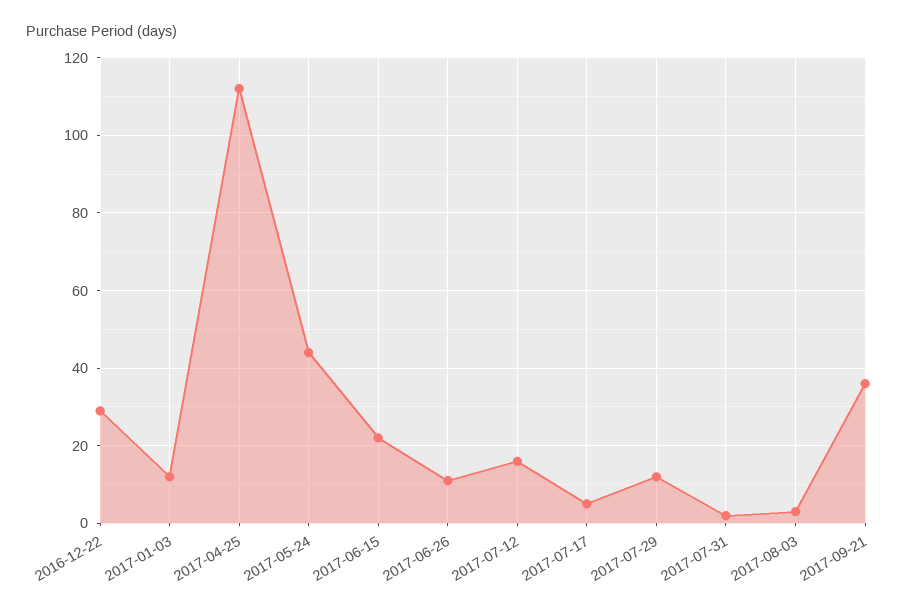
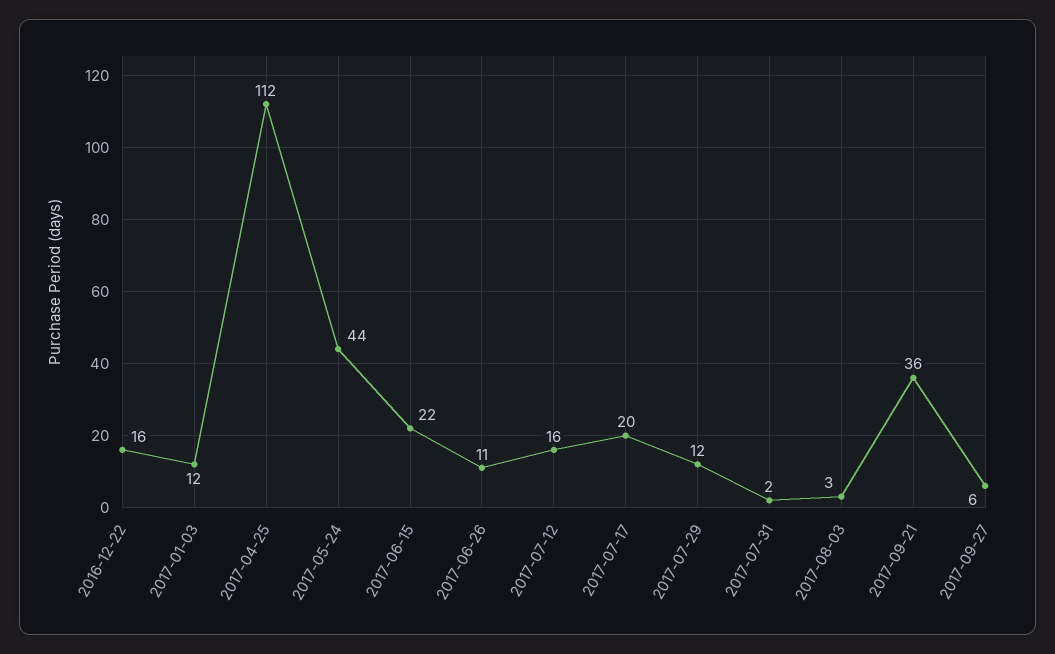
2016-12-22: 30 -> 16
2017-07-17: 5 -> 20
2017-09-27: none -> 6

